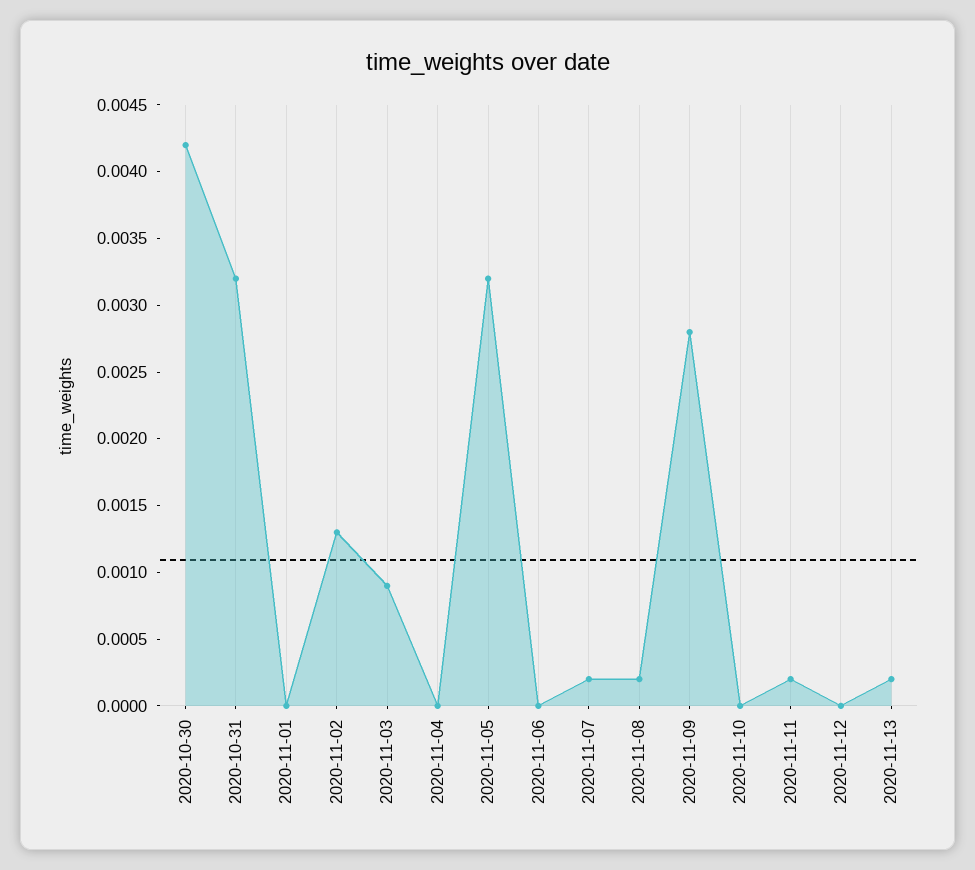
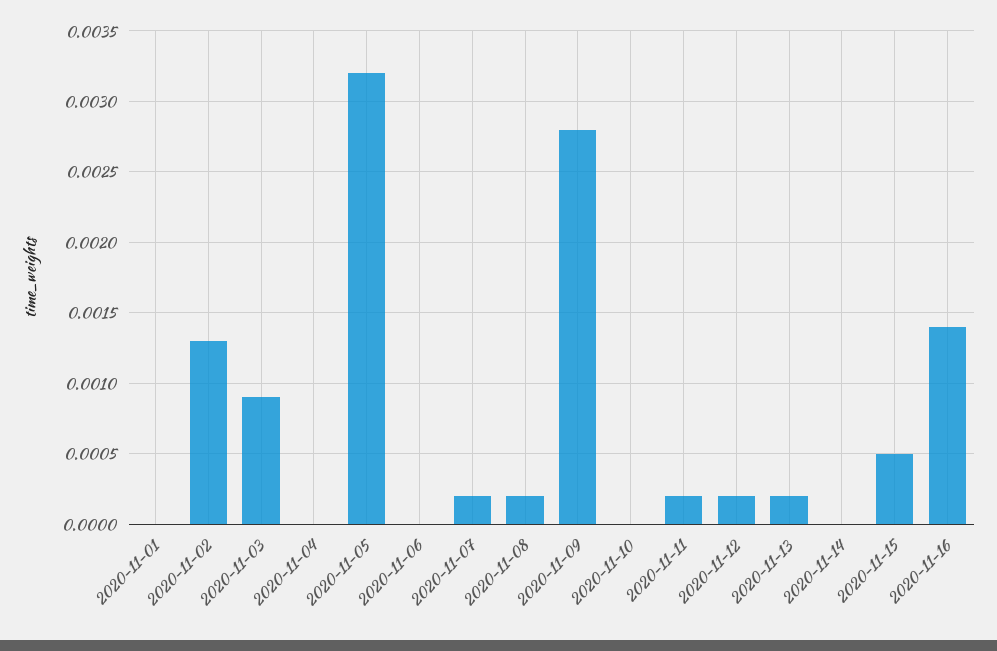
2020-10-30: 0.0042 -> none
2020-10-31: 0.0032 -> none
2020-11-12: 0 -> 0.0002
2020-11-14: none -> 0
2020-11-15: none -> 0.0005
2020-11-16: none -> 0.0014

